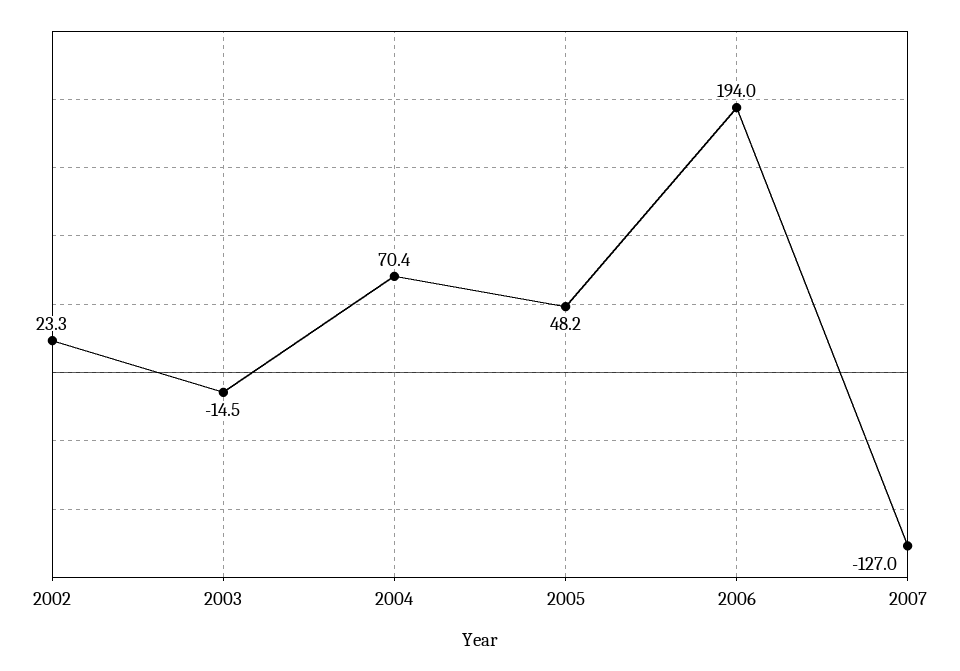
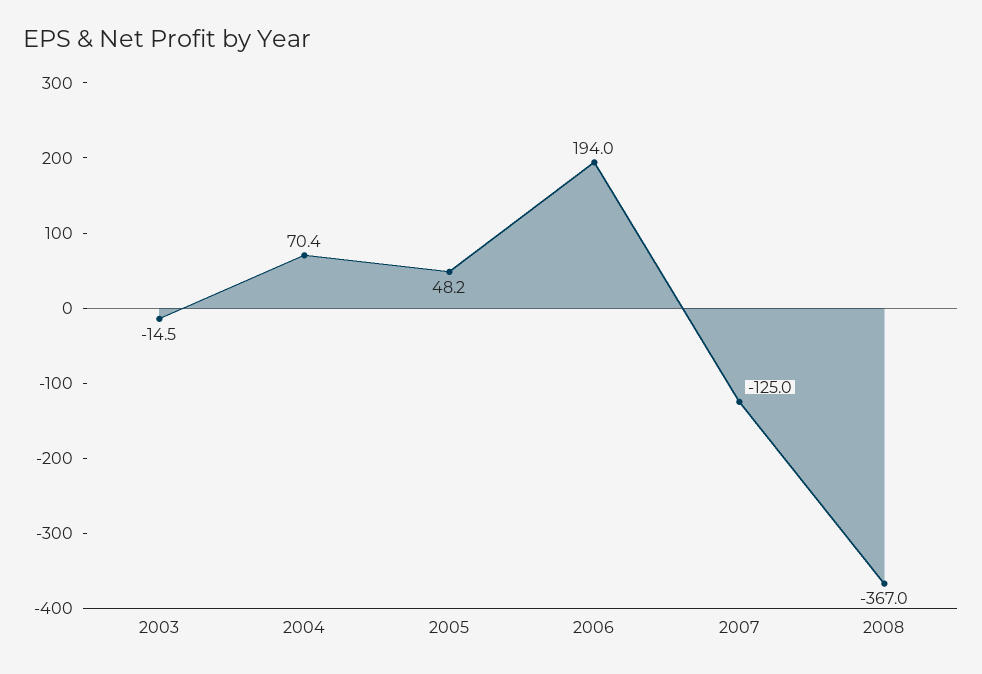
2002: 23.3 -> none
2007: -127 -> -125
2008: none -> -367

